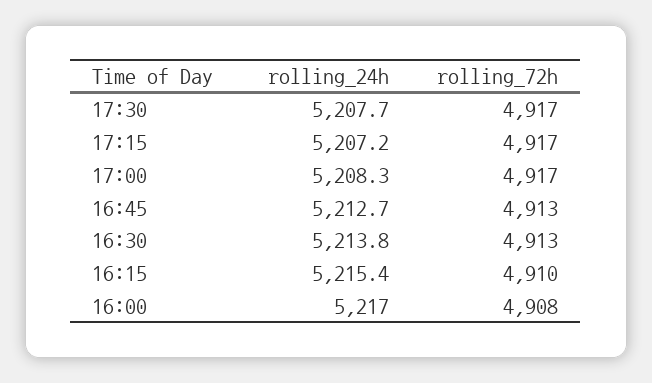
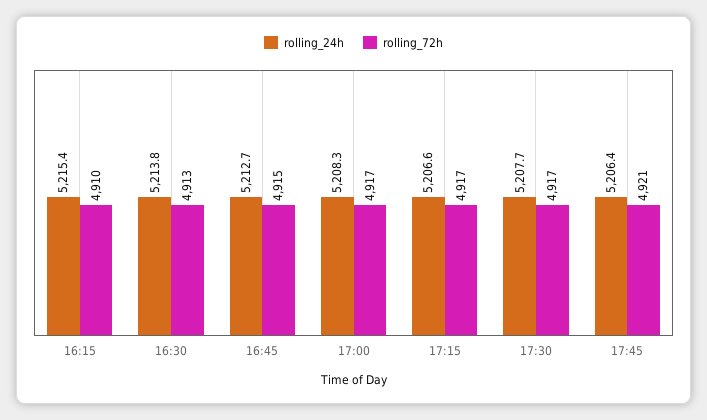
rolling_24h, 17:15: 5207.2 -> 5206.6
rolling_72h, 16:45: 4913 -> 4915
rolling_24h, 16:00: 5217 -> none
rolling_72h, 16:00: 4908 -> none
rolling_24h, 17:45: none -> 5206.4
rolling_72h, 17:45: none -> 4921

